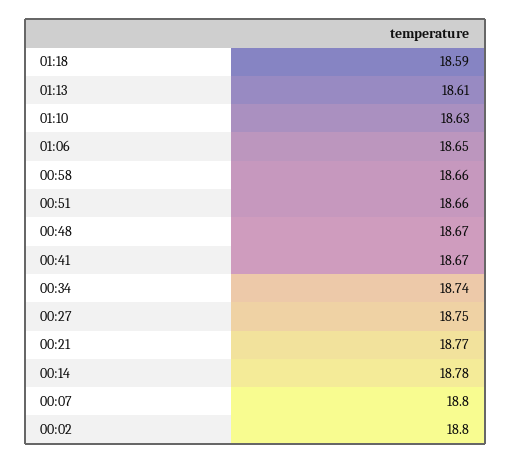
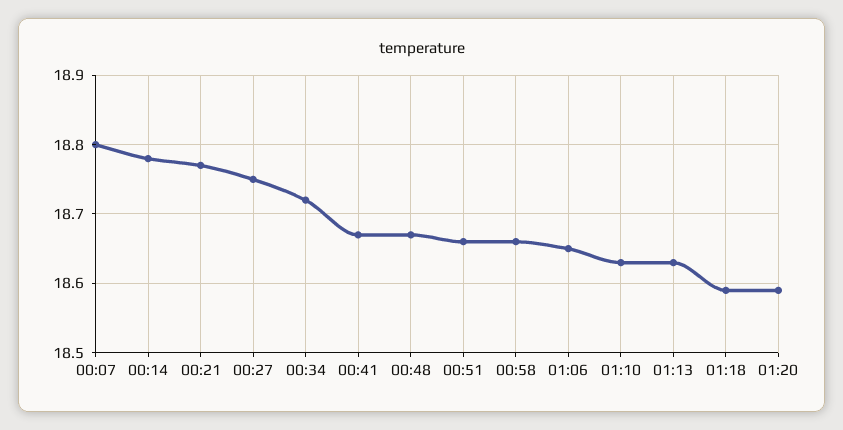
01:13: 18.61 -> 18.63
00:34: 18.74 -> 18.72
00:02: 18.8 -> none
01:20: none -> 18.59

